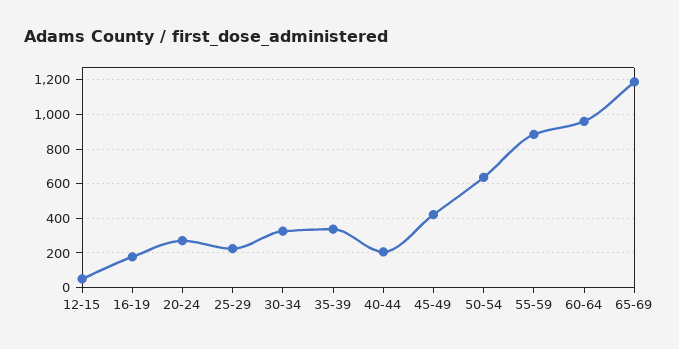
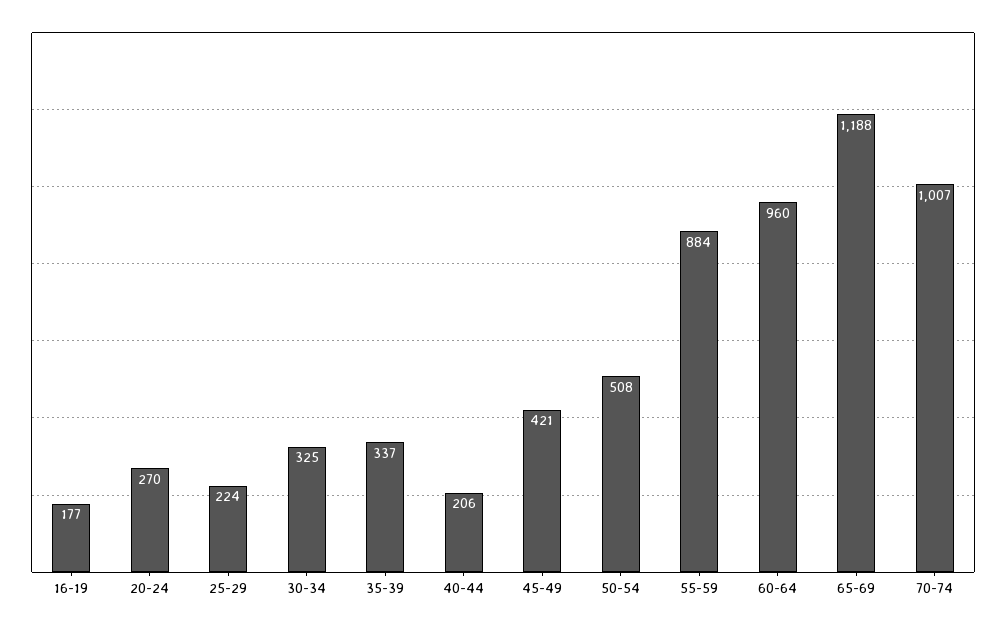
12-15: 50 -> none
50-54: 650 -> 508
70-74: none -> 1007

